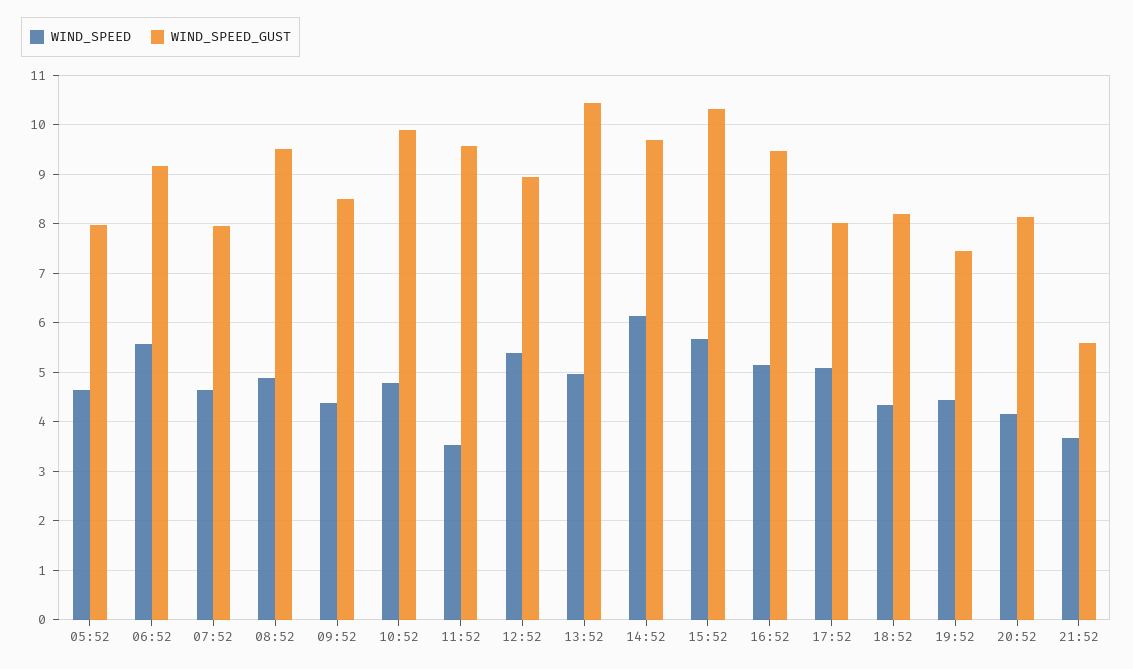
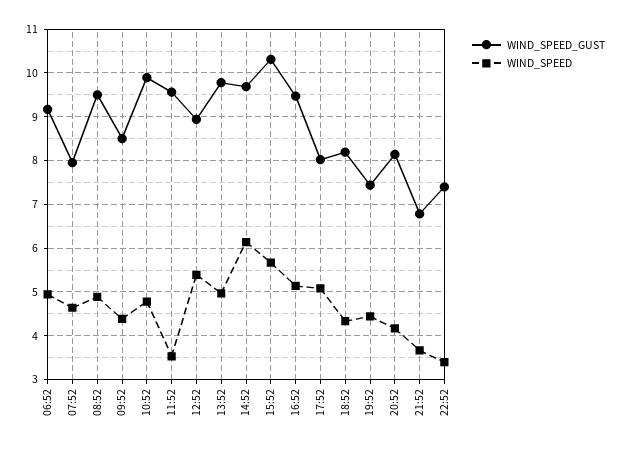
WIND_SPEED, 05:52: 4.6 -> none
WIND_SPEED_GUST, 05:52: 8 -> none
WIND_SPEED, 06:52: 5.6 -> 5
WIND_SPEED_GUST, 13:52: 10.4 -> 9.8
WIND_SPEED_GUST, 21:52: 5.6 -> 6.8
WIND_SPEED_GUST, 22:52: none -> 7.4
WIND_SPEED, 22:52: none -> 3.4

